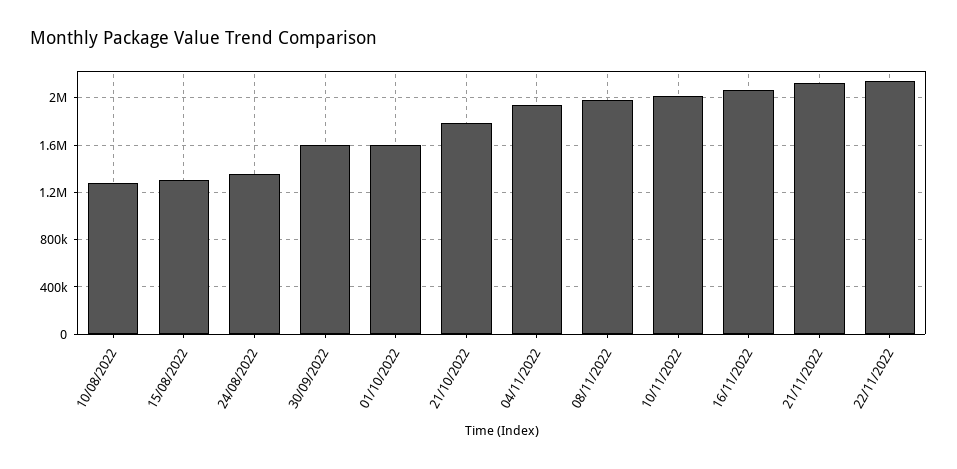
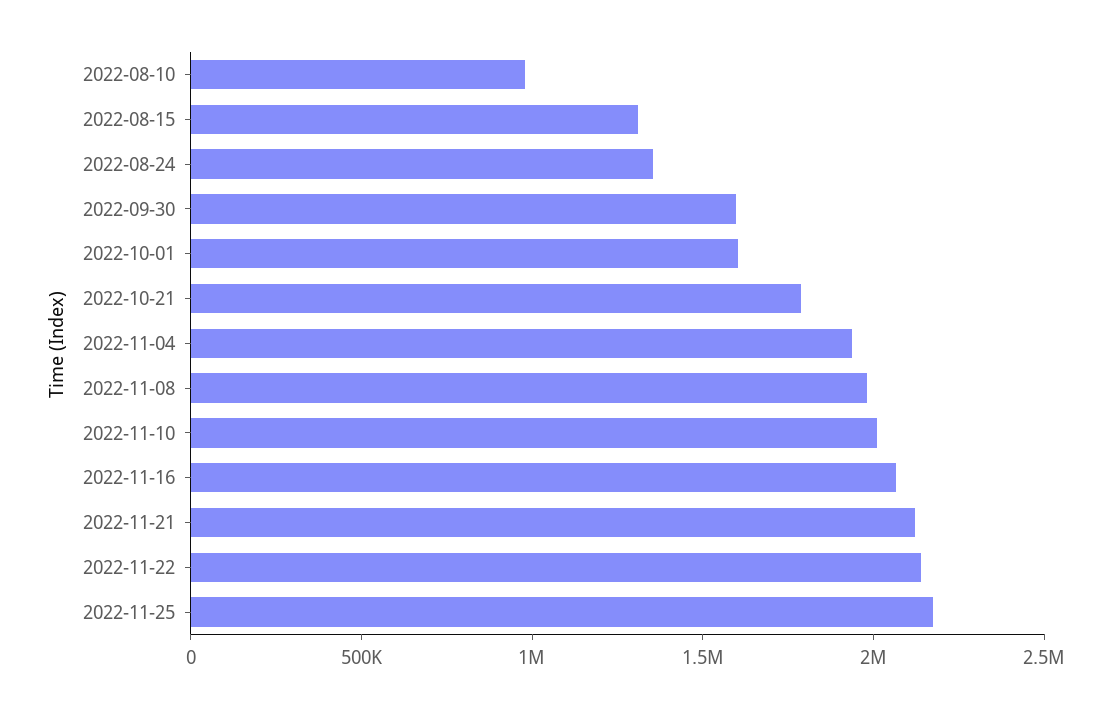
10/08/2022: 1300000 -> 1000000
2022-11-25: none -> 2200000

